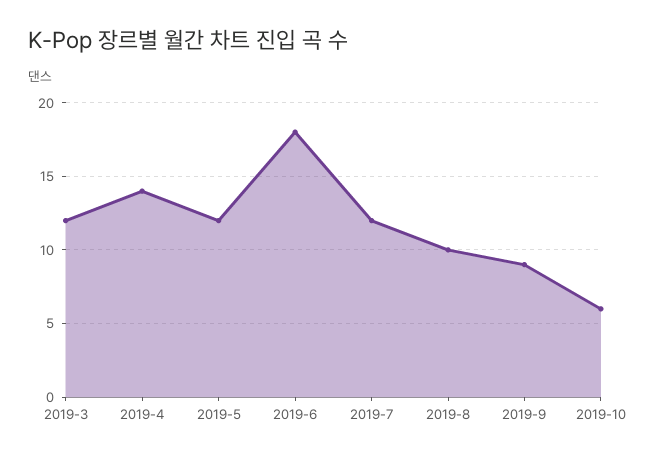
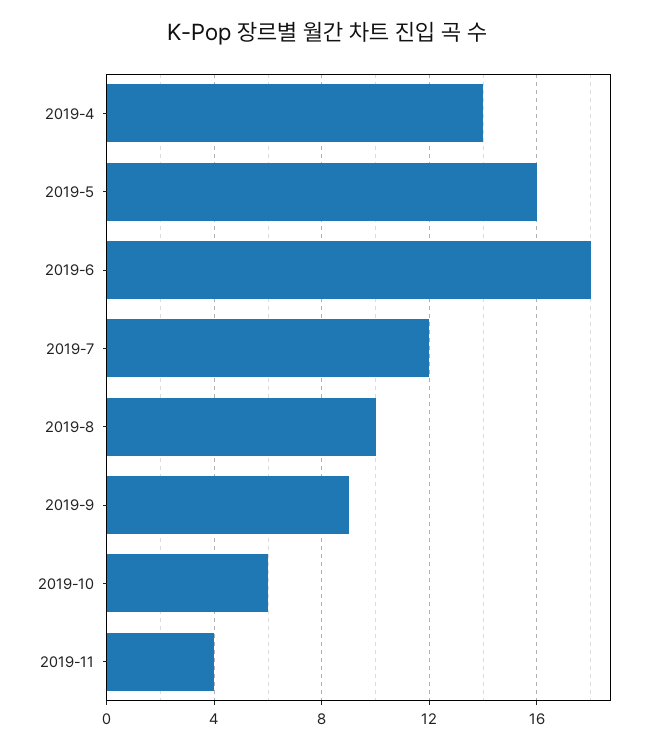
2019-3: 12 -> none
2019-5: 12 -> 16
2019-11: none -> 4

